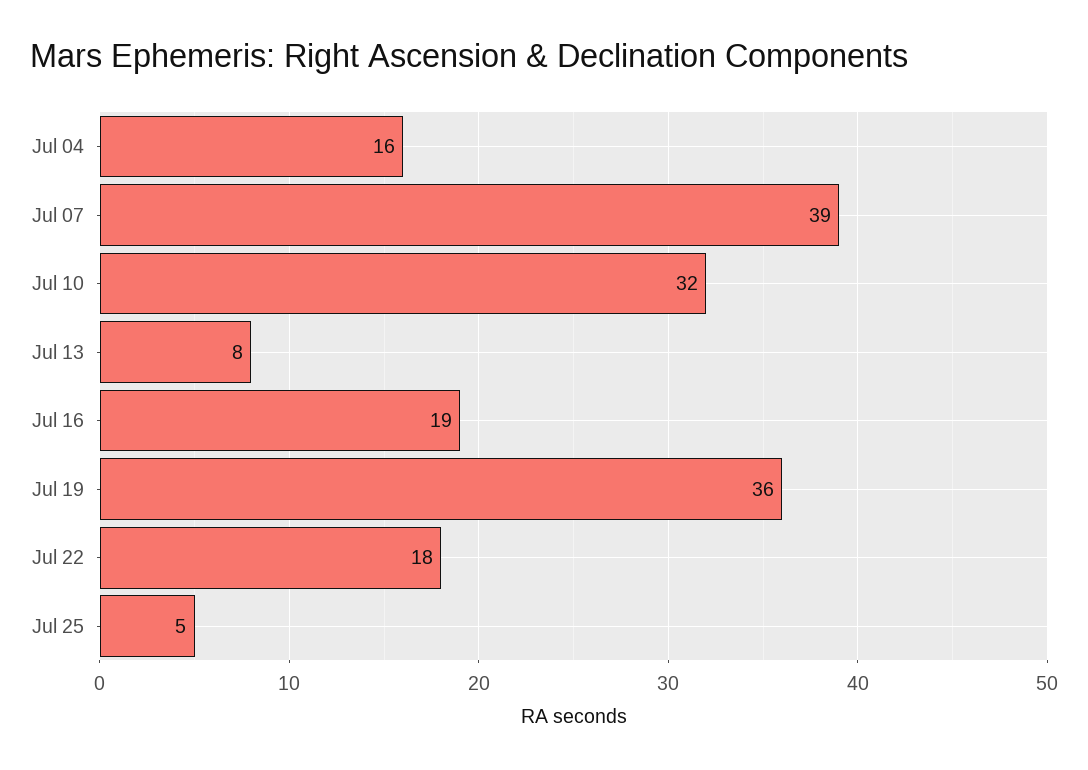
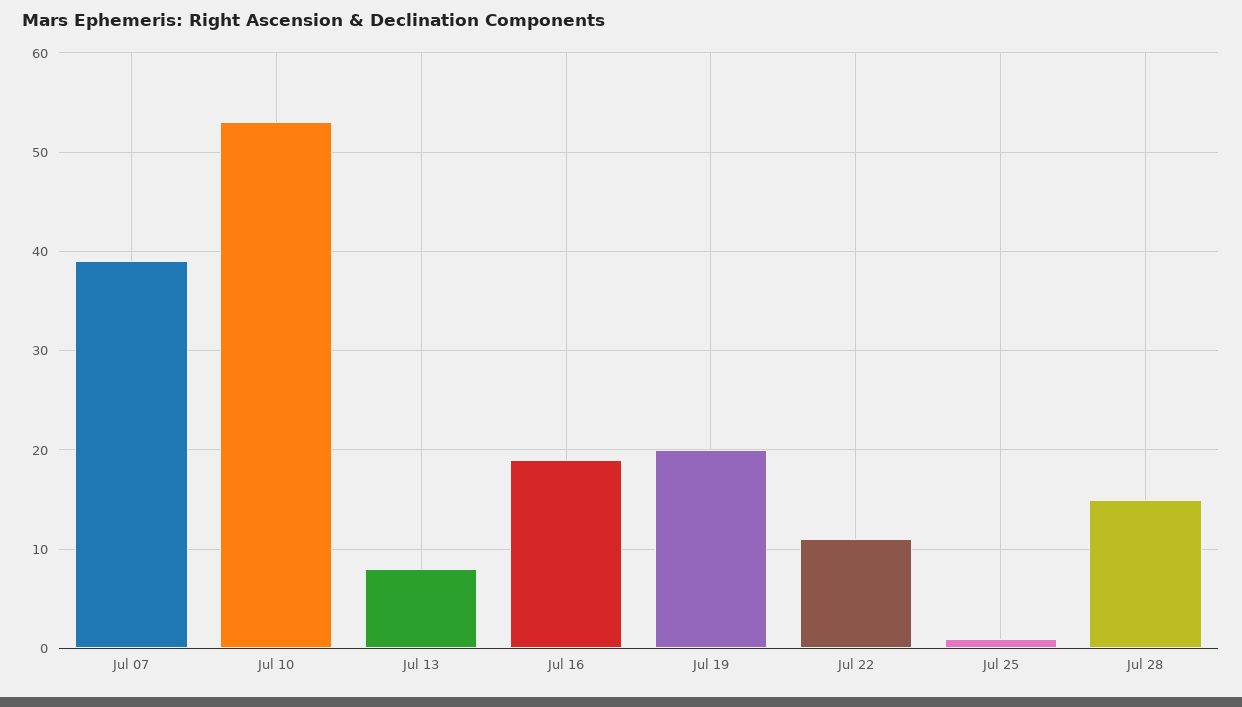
Jul 04: 16 -> none
Jul 10: 32 -> 53
Jul 19: 36 -> 20
Jul 22: 18 -> 11
Jul 25: 5 -> 1
Jul 28: none -> 15

